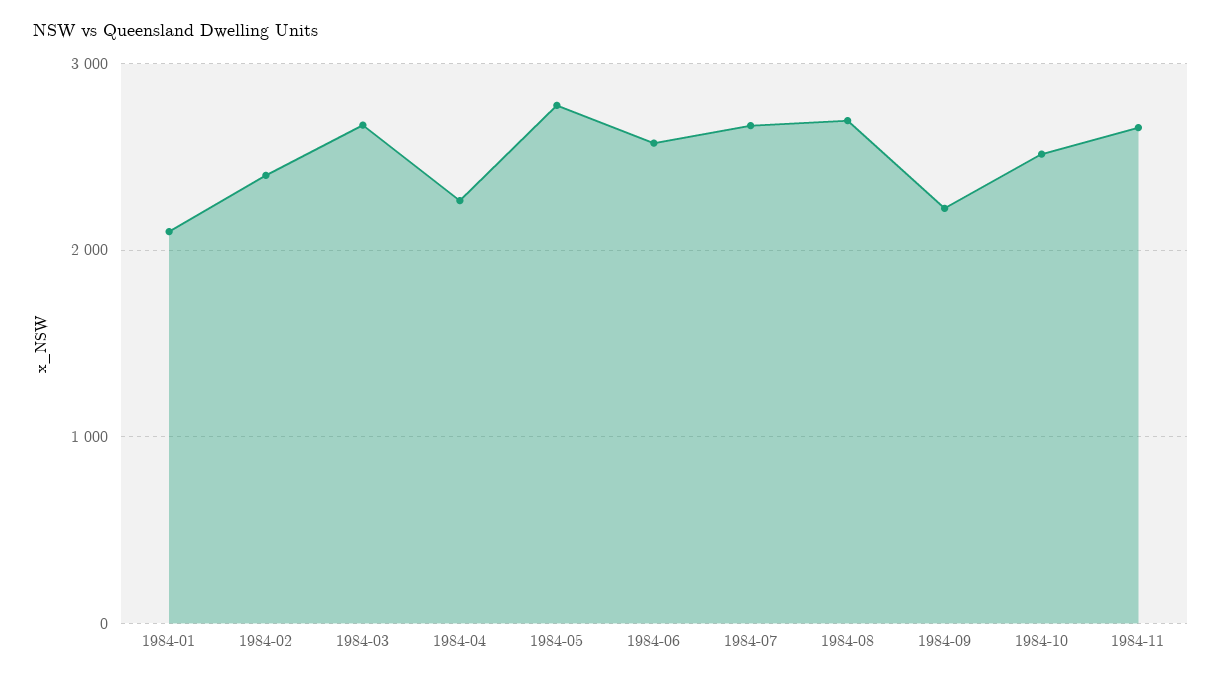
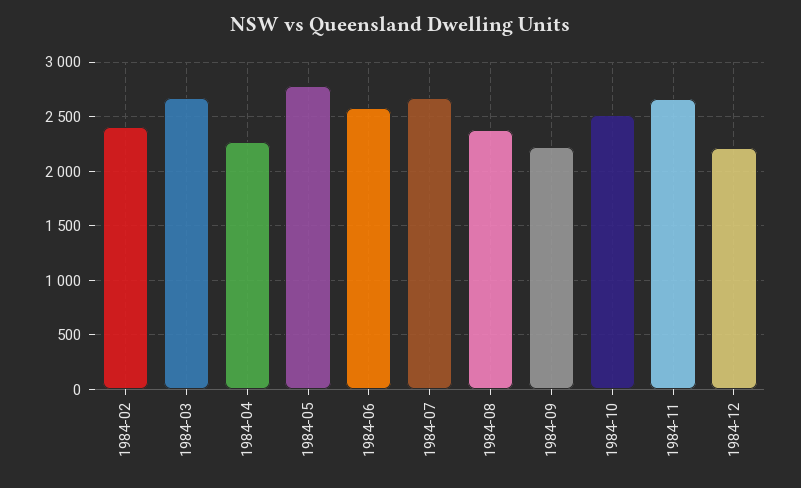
1984-01: 2100 -> none
1984-08: 2700 -> 2400
1984-12: none -> 2200

